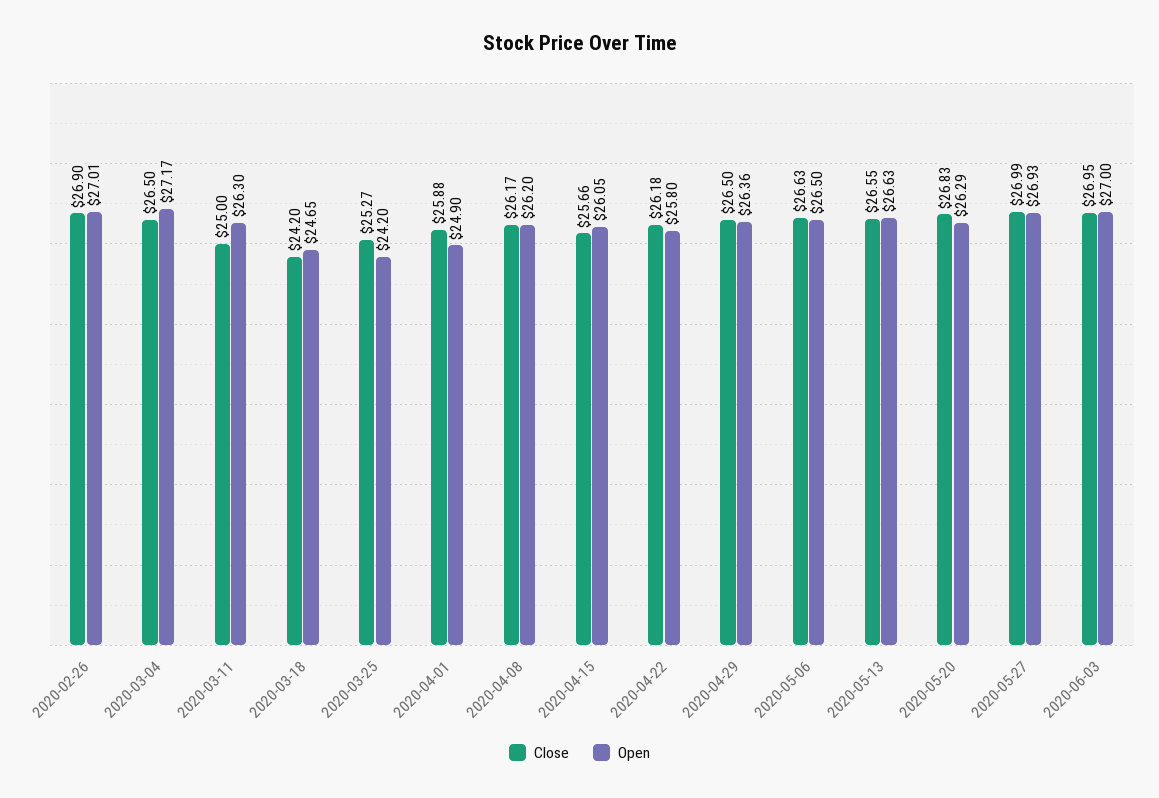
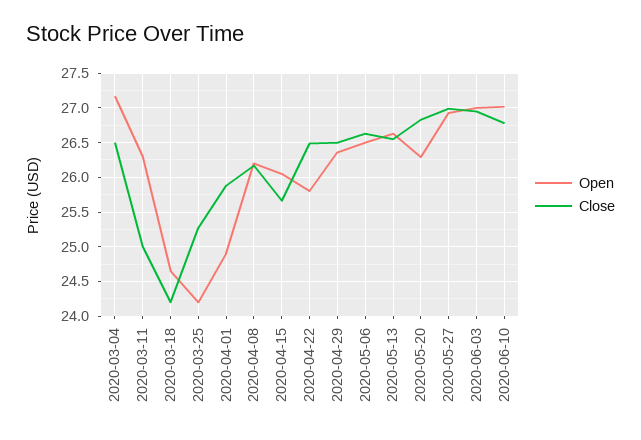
Close, 2020-02-26: 26.9 -> none
Open, 2020-02-26: 27.01 -> none
Close, 2020-04-22: 26.18 -> 26.5
Open, 2020-06-10: none -> 27
Close, 2020-06-10: none -> 26.8

